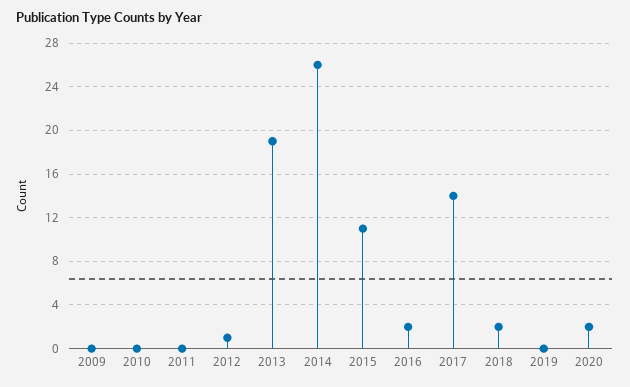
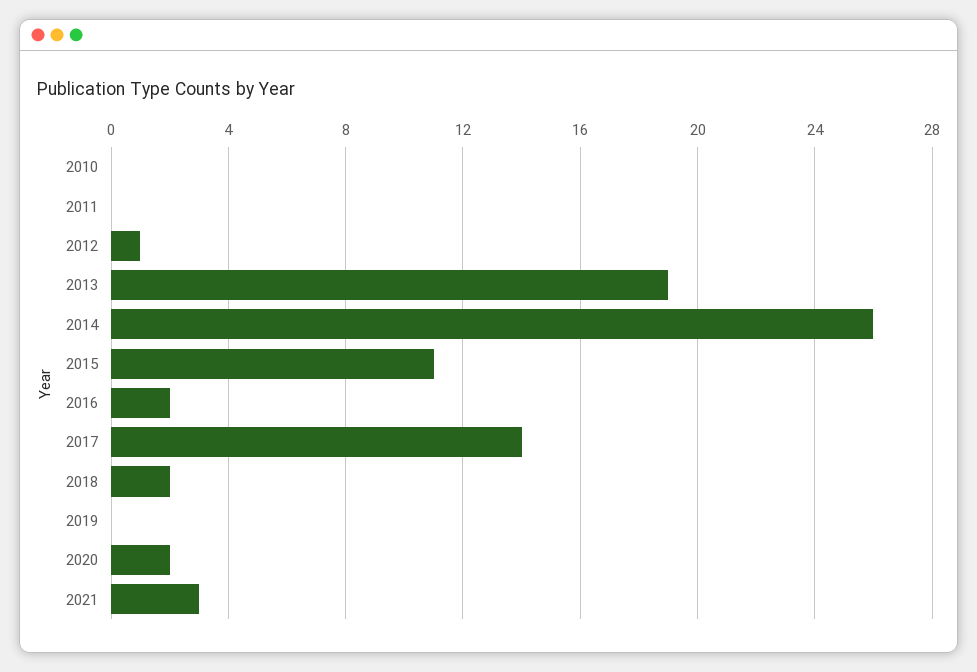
2009: 0 -> none
2021: none -> 3

